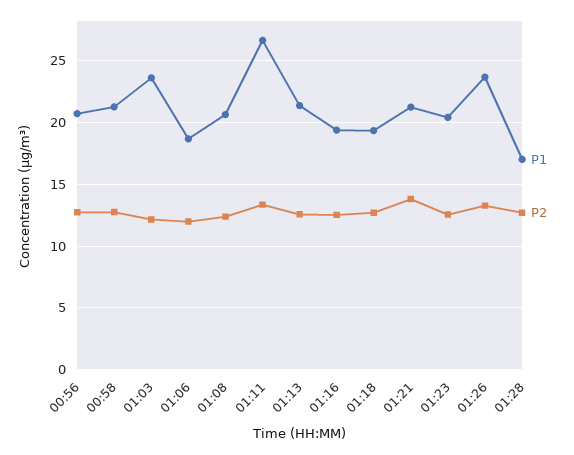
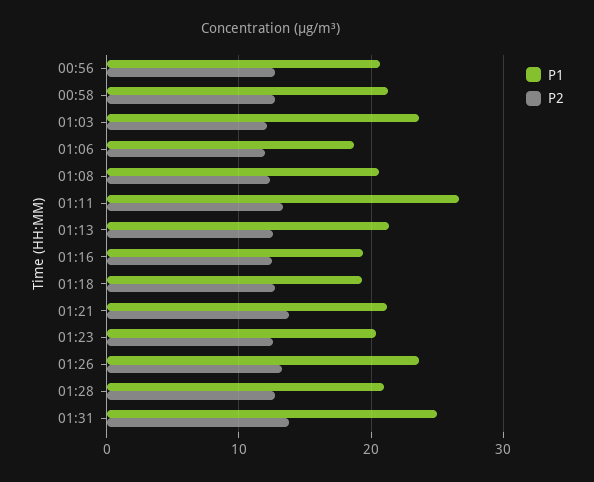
P1, 01:28: 17 -> 21
P1, 01:31: none -> 25
P2, 01:31: none -> 14

